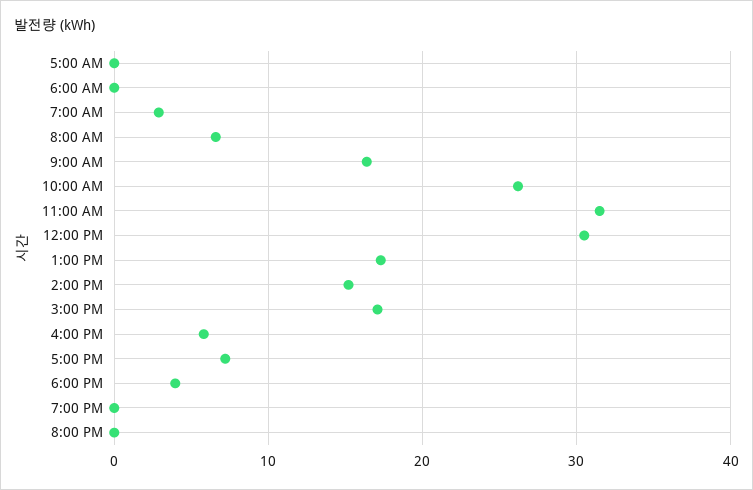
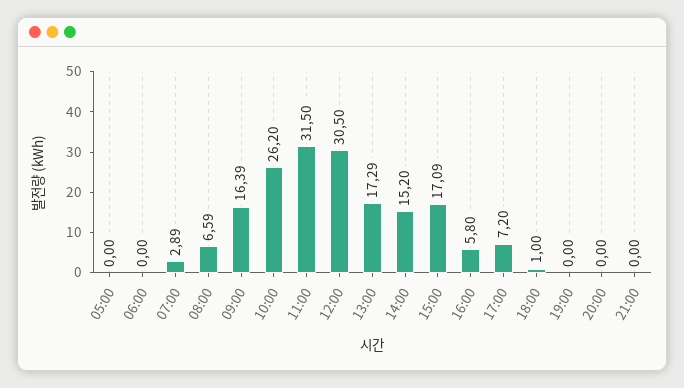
6:00 PM: 4 -> 1
21:00: none -> 0

